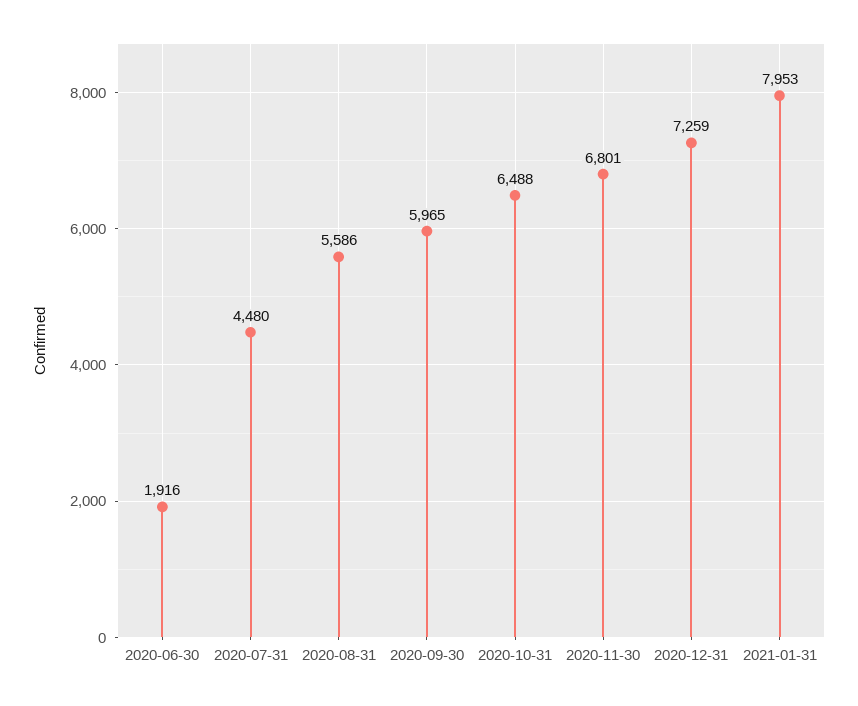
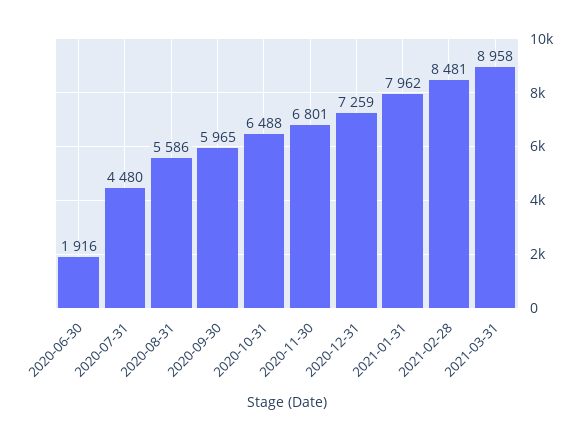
2021-01-31: 7953 -> 7962
2021-02-28: none -> 8481
2021-03-31: none -> 8958

